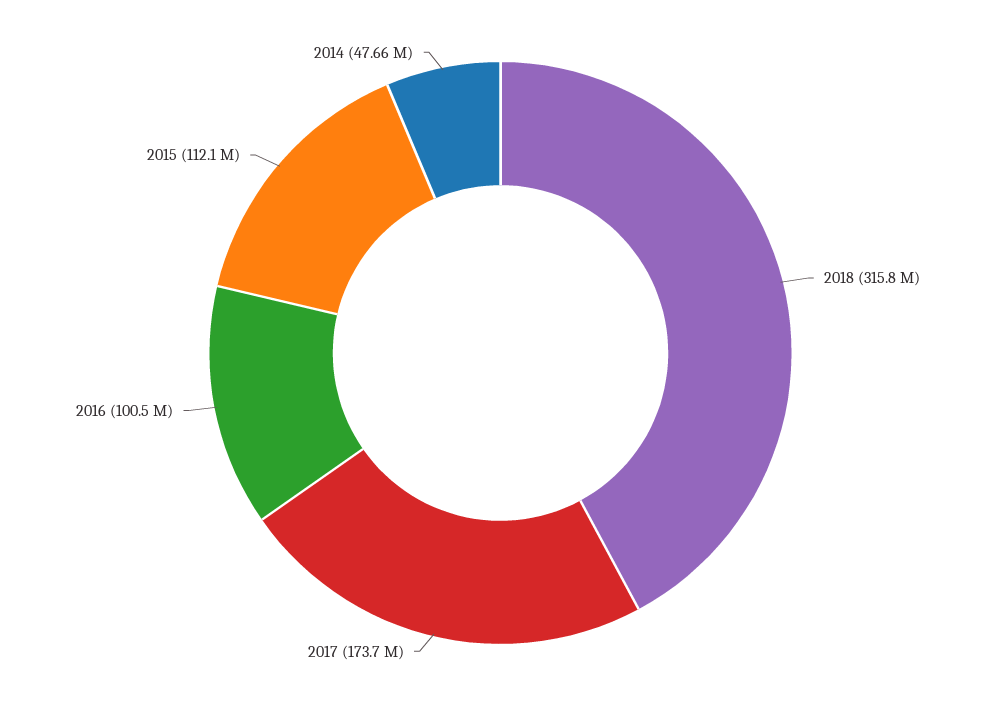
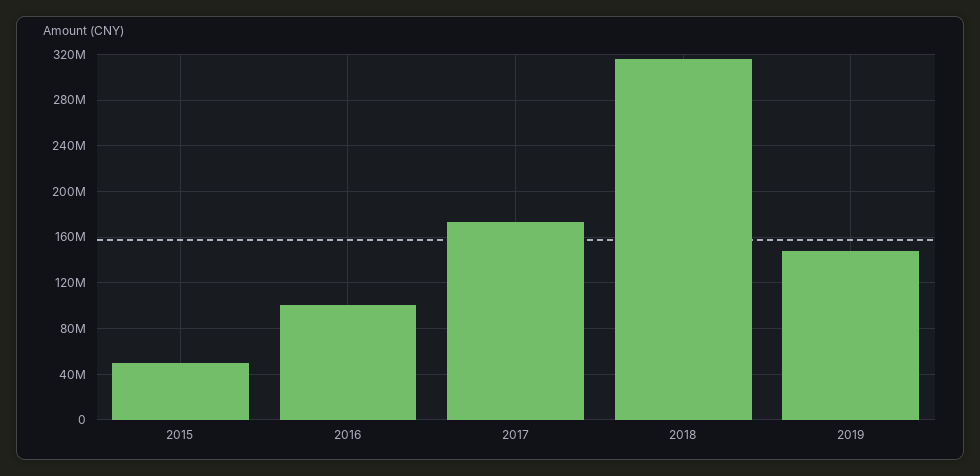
2015: 112100000 -> 50000000
2014: 47660000 -> none
2019: none -> 150000000

